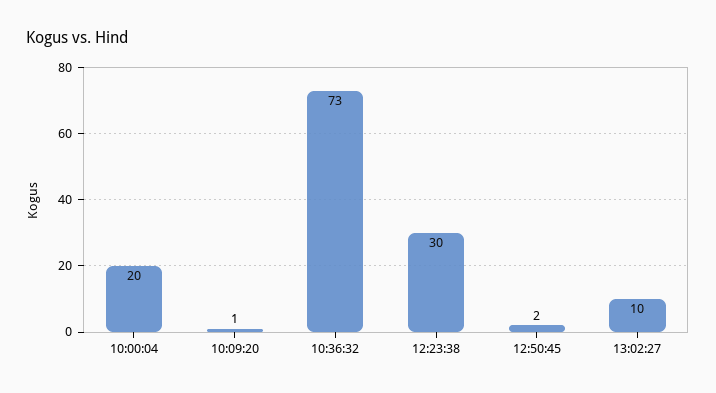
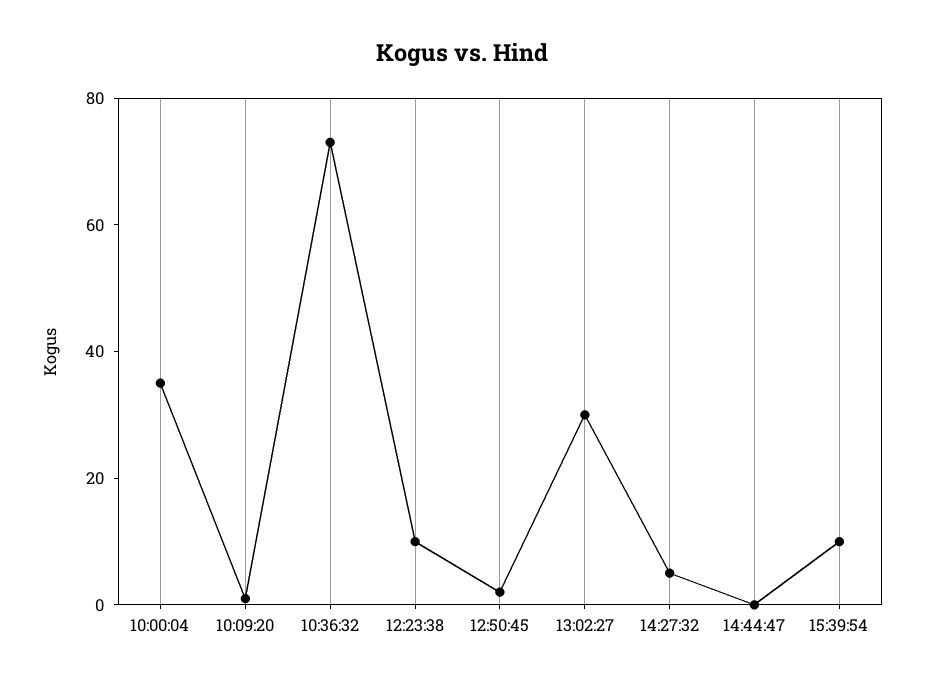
10:00:04: 20 -> 35
12:23:38: 30 -> 10
13:02:27: 10 -> 30
14:27:32: none -> 5
14:44:47: none -> 0
15:39:54: none -> 10

